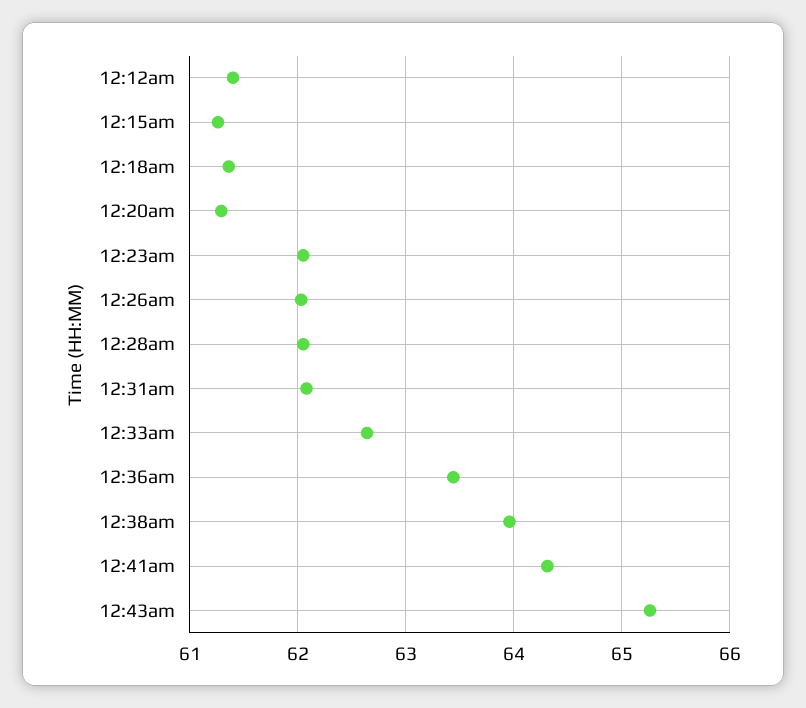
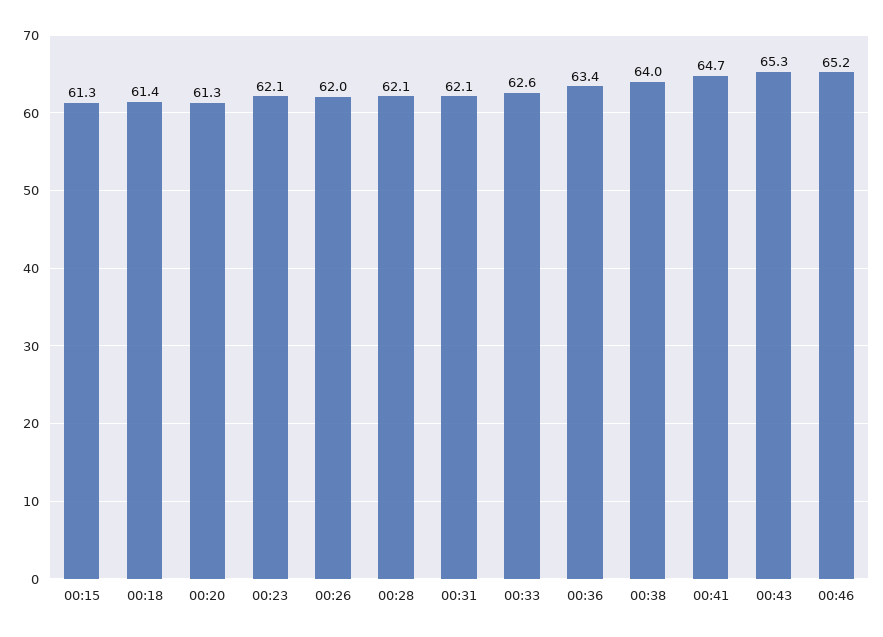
12:12am: 61.4 -> none
12:41am: 64.3 -> 64.7
00:46: none -> 65.2

